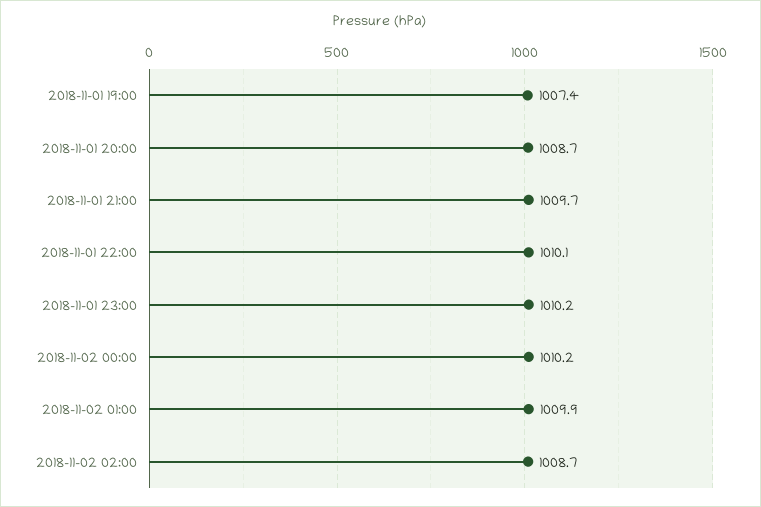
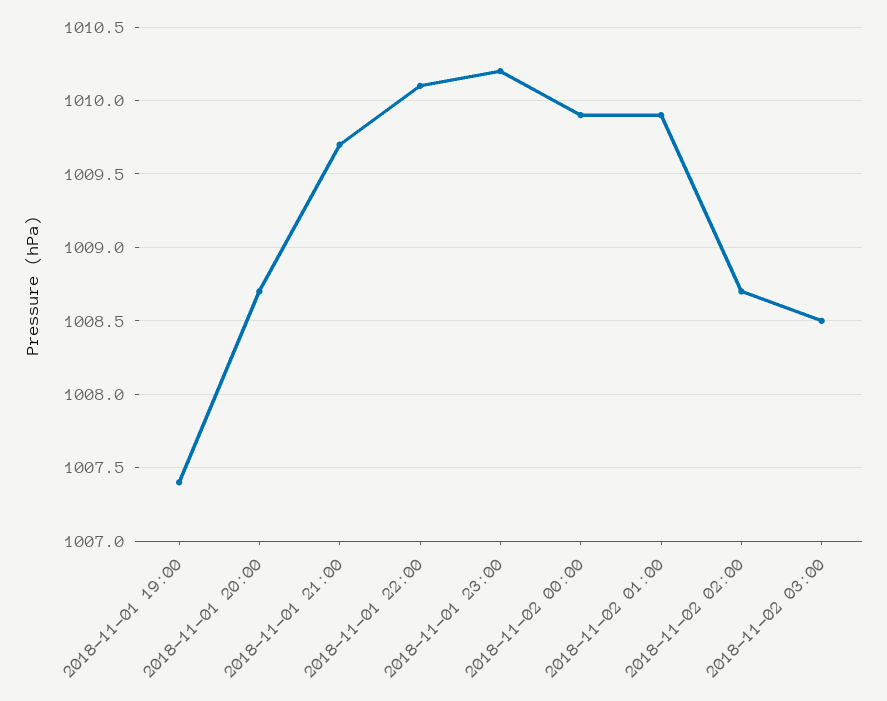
2018-11-02 00:00: 1010.2 -> 1009.9
2018-11-02 03:00: none -> 1008.5

